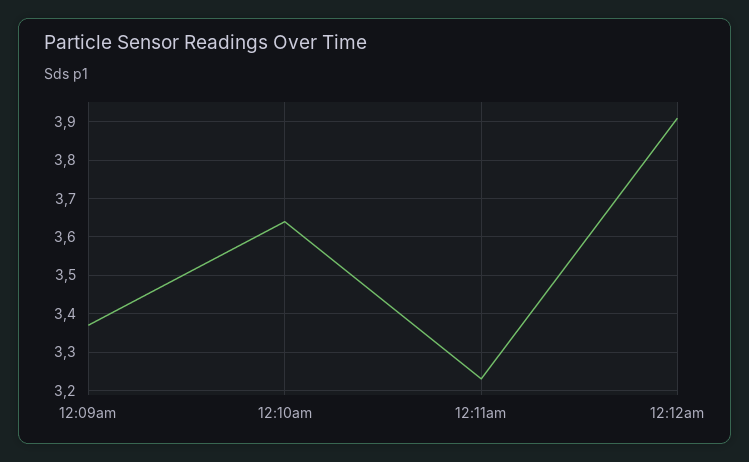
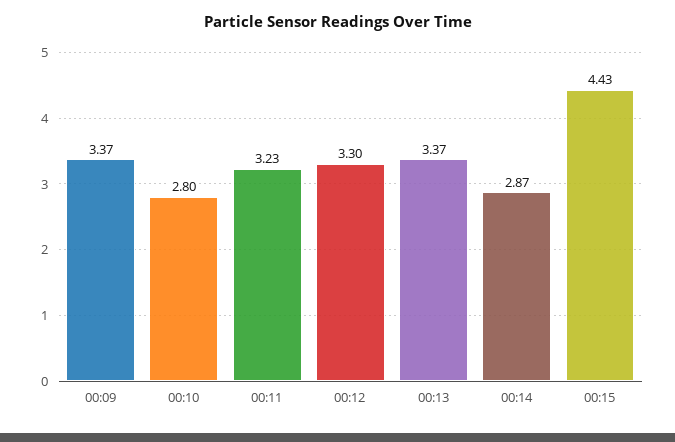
12:10am: 3.65 -> 2.8
12:12am: 3.9 -> 3.3
00:13: none -> 3.37
00:14: none -> 2.87
00:15: none -> 4.43

